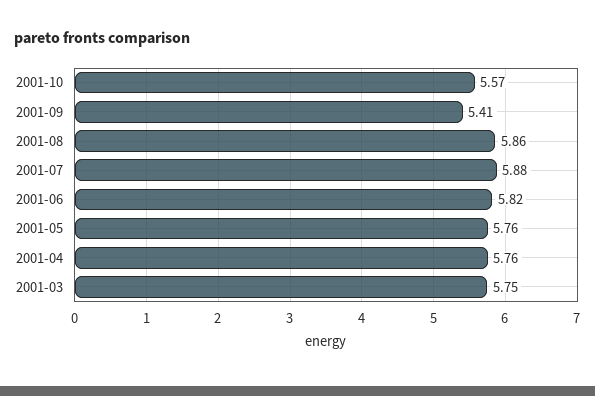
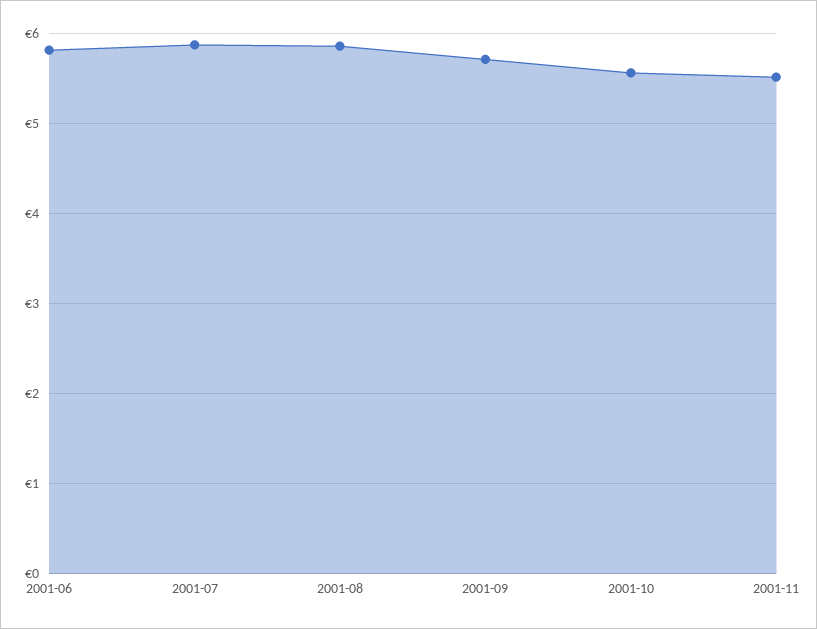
2001-09: 5.41 -> 5.7
2001-05: 5.76 -> none
2001-04: 5.76 -> none
2001-03: 5.75 -> none
2001-11: none -> 5.5

